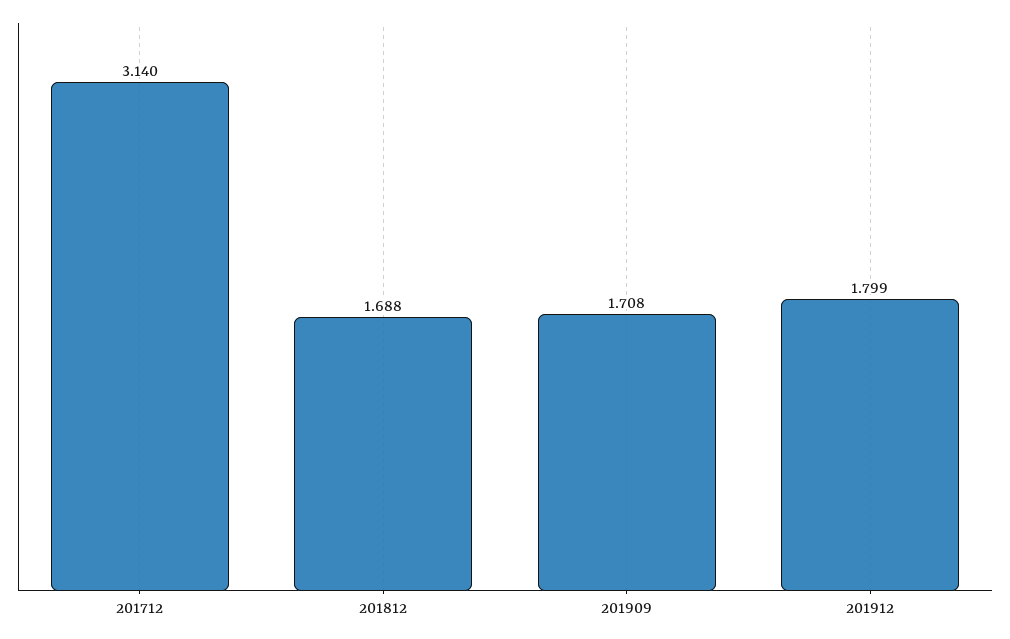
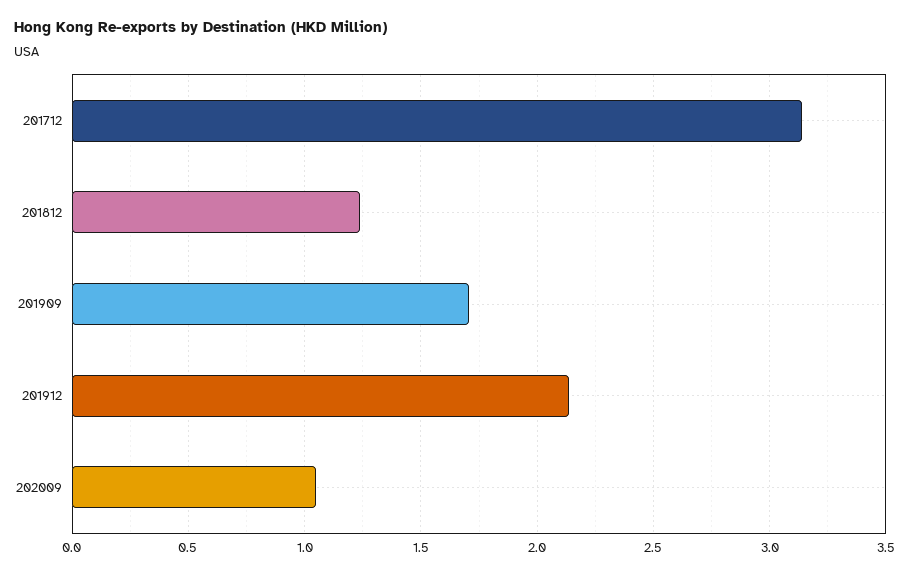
201812: 1.688 -> 1.25
201912: 1.799 -> 2.15
202009: none -> 1.05

